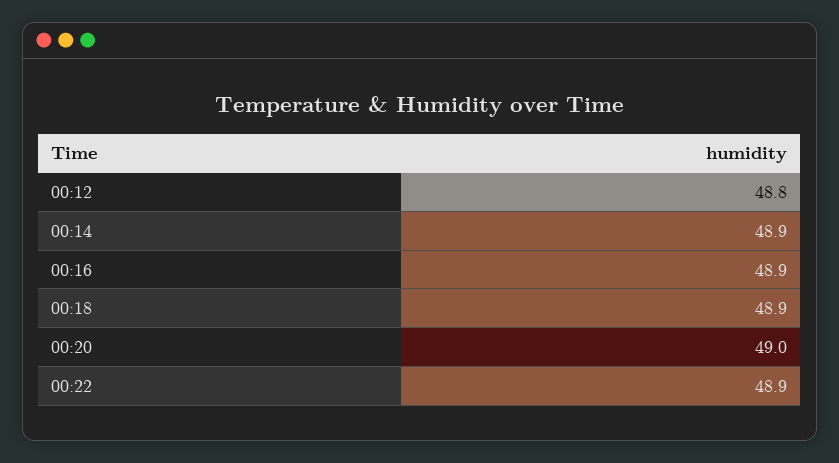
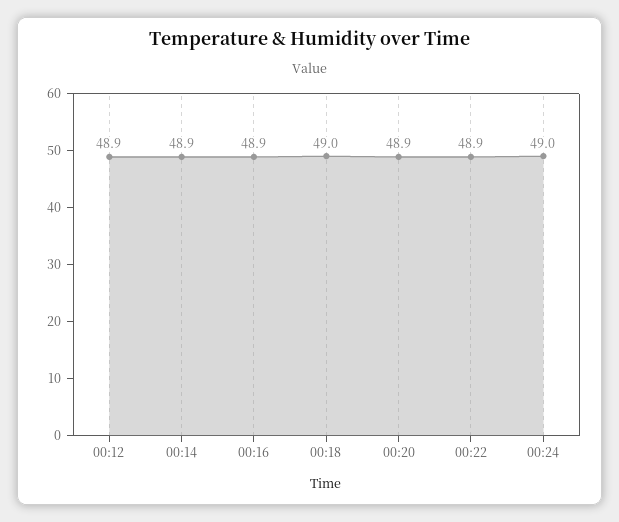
00:12: 48.8 -> 48.9
00:18: 48.9 -> 49
00:20: 49 -> 48.9
00:24: none -> 49

